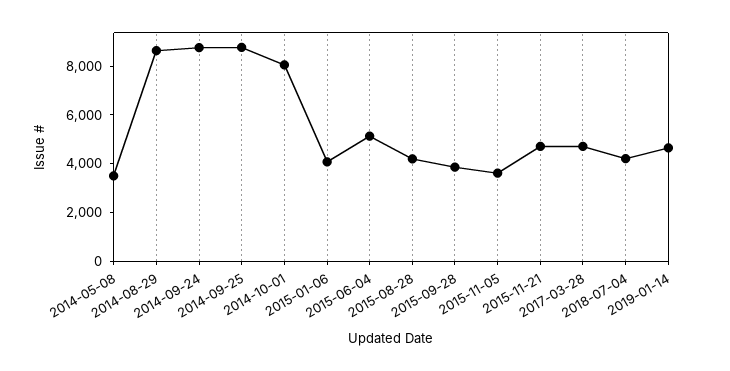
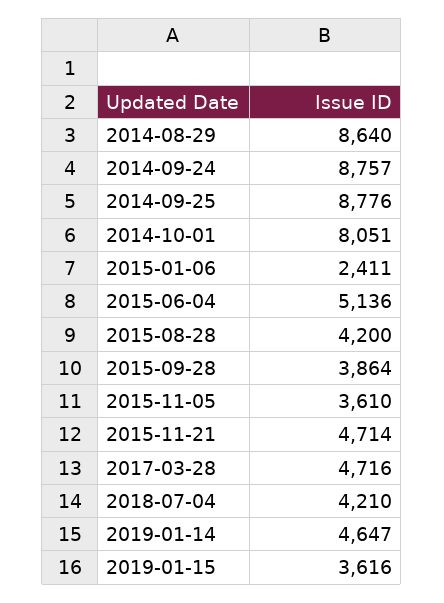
2014-05-08: 3500 -> none
2015-01-06: 4000 -> 2411
2019-01-15: none -> 3616

